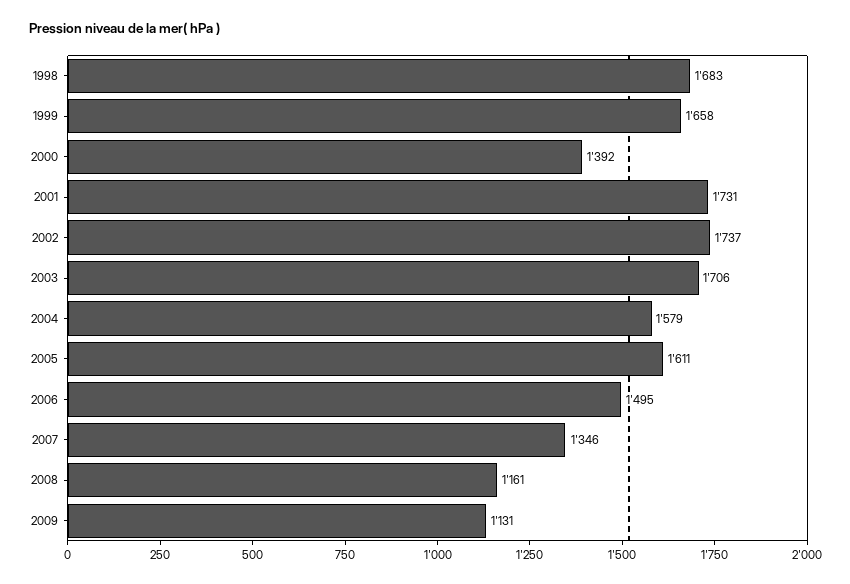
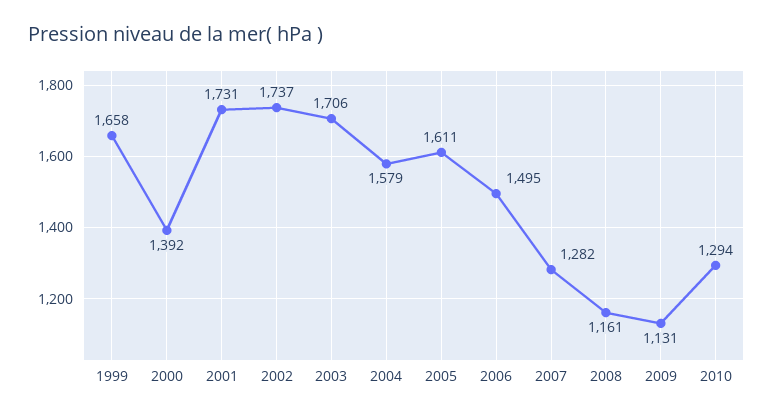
1998: 1683 -> none
2007: 1346 -> 1282
2010: none -> 1294

